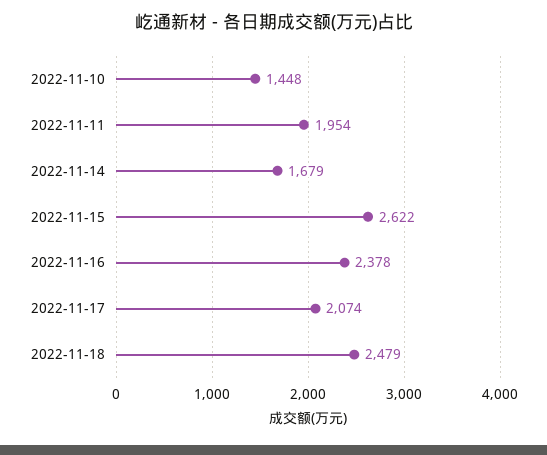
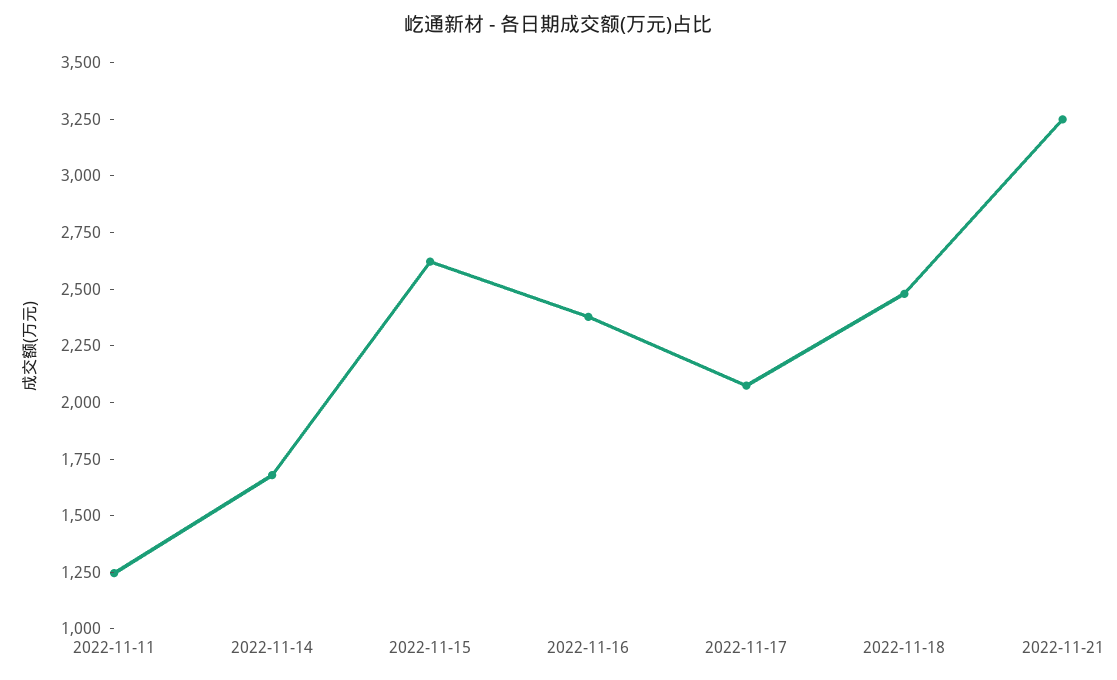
2022-11-10: 1448 -> none
2022-11-11: 1954 -> 1250
2022-11-21: none -> 3250

